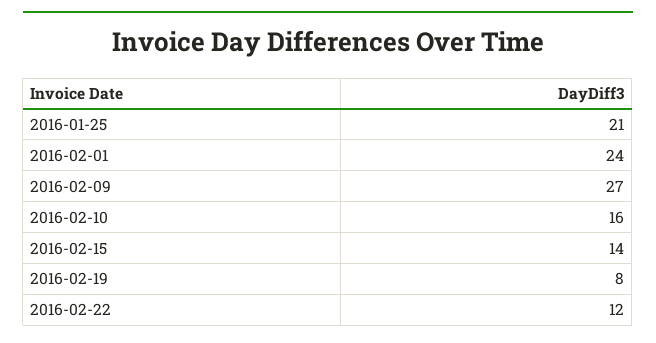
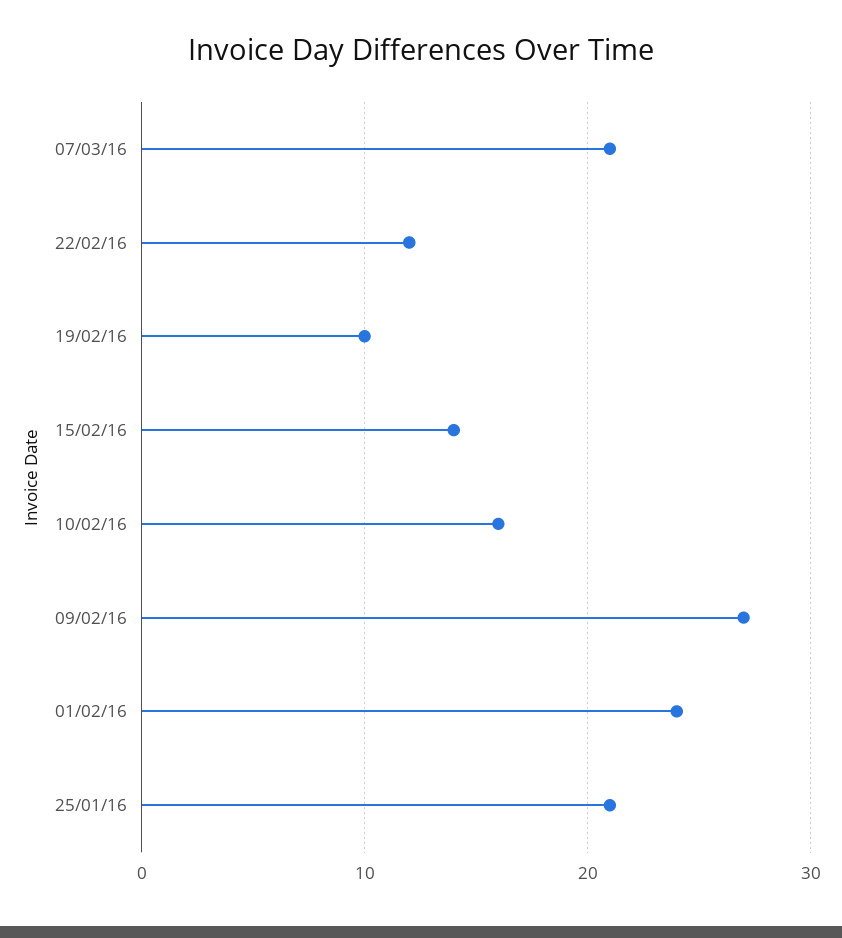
2016-02-19: 8 -> 10
07/03/16: none -> 21

